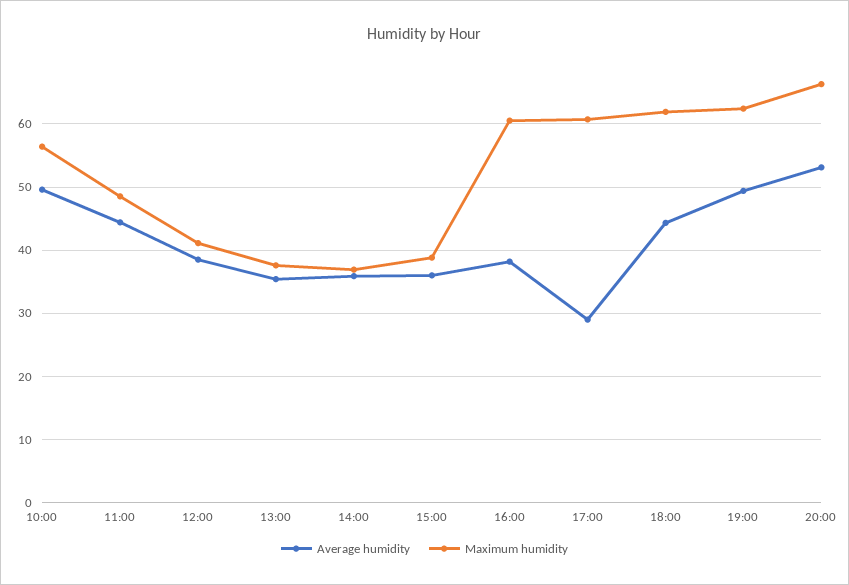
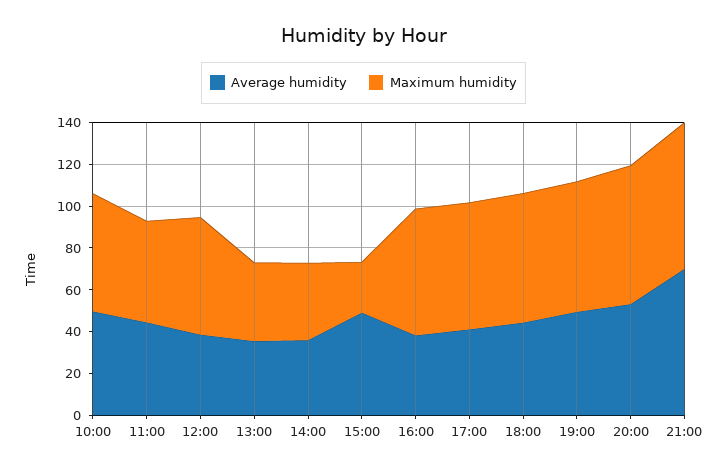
Maximum humidity, 12:00: 41 -> 55
Average humidity, 15:00: 36 -> 50
Maximum humidity, 15:00: 39 -> 25
Average humidity, 17:00: 29 -> 40
Average humidity, 21:00: none -> 70
Maximum humidity, 21:00: none -> 70

